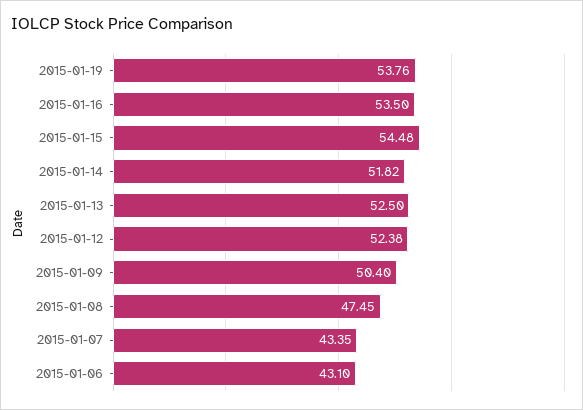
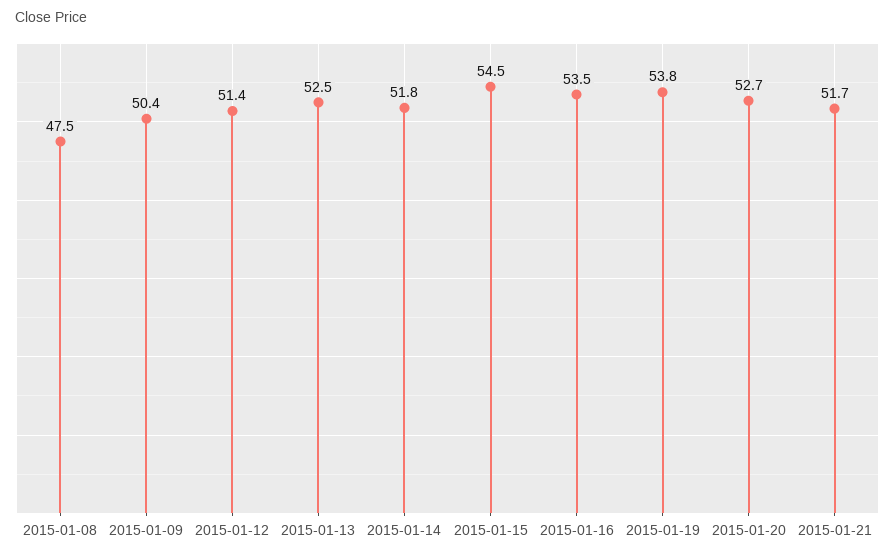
2015-01-12: 52.38 -> 51.4
2015-01-07: 43.35 -> none
2015-01-06: 43.1 -> none
2015-01-20: none -> 52.7
2015-01-21: none -> 51.7

